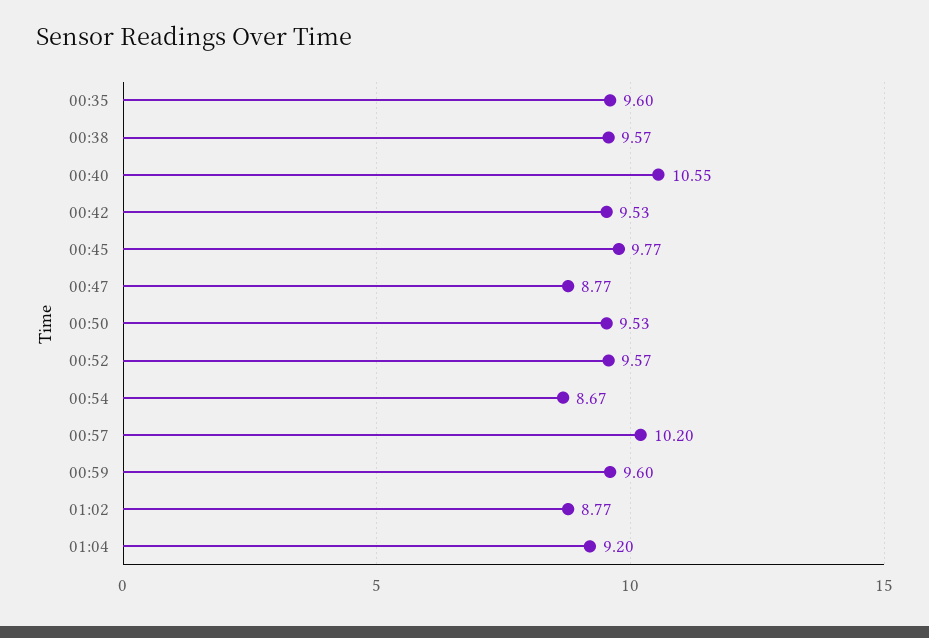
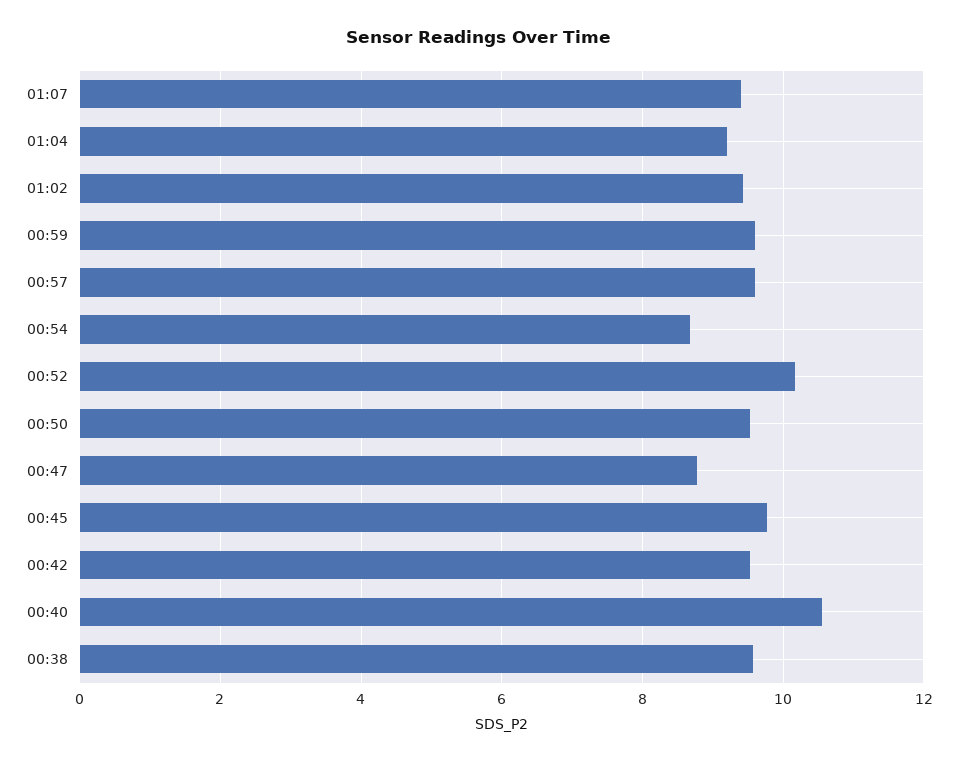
00:35: 9.6 -> none
00:52: 9.57 -> 10.2
00:57: 10.2 -> 9.6
01:02: 8.77 -> 9.4
01:07: none -> 9.4

